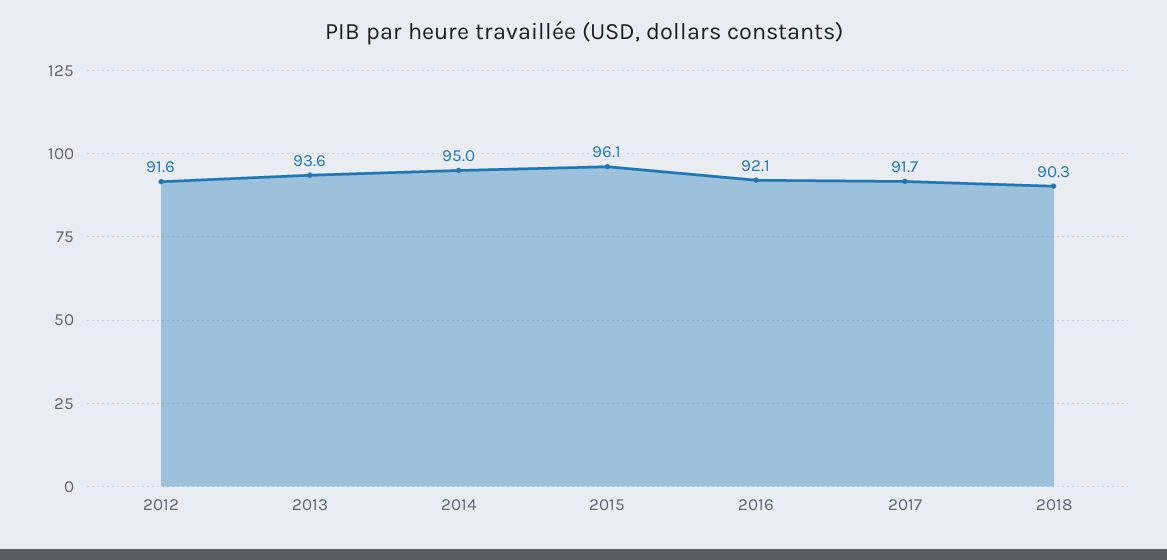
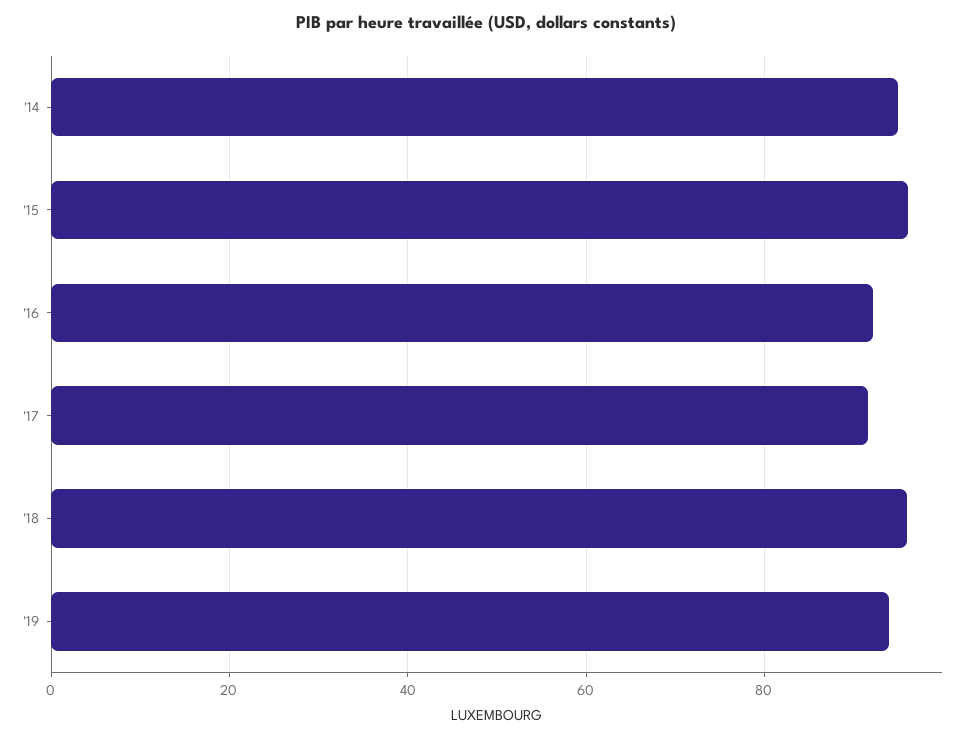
2012: 91.6 -> none
2013: 93.6 -> none
2018: 90.3 -> 96
'19: none -> 94

